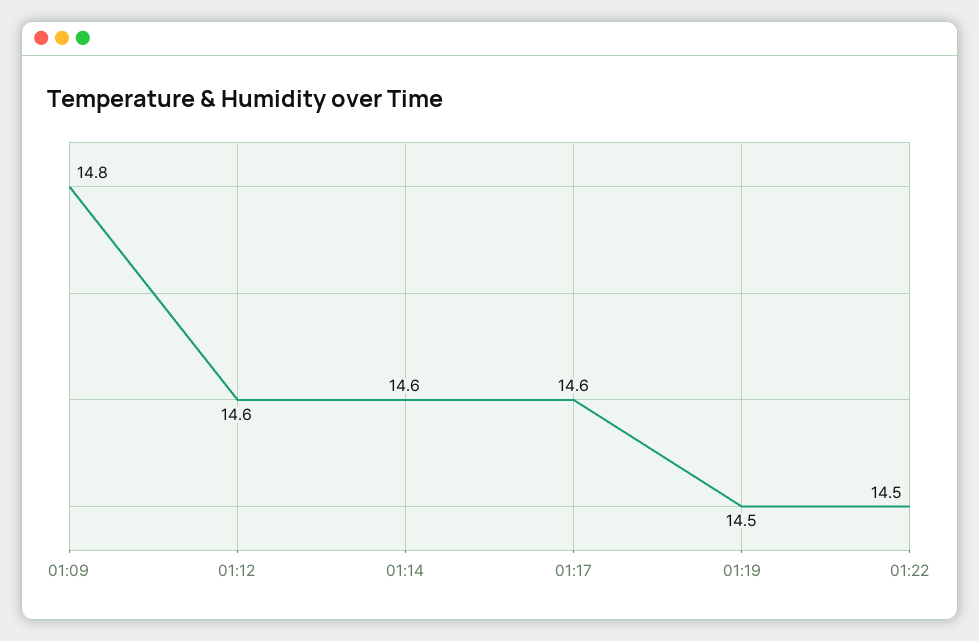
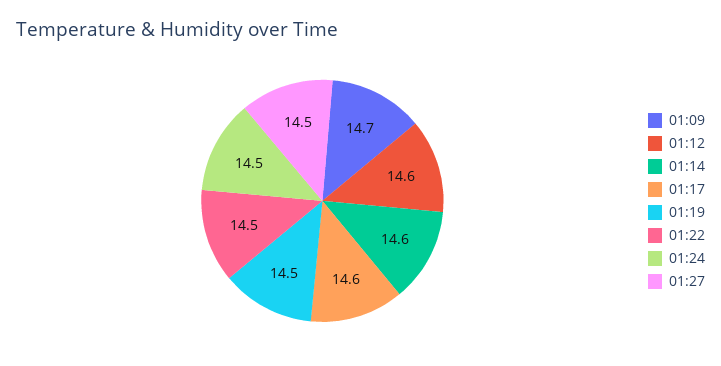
01:09: 14.8 -> 14.7
01:24: none -> 14.5
01:27: none -> 14.5

